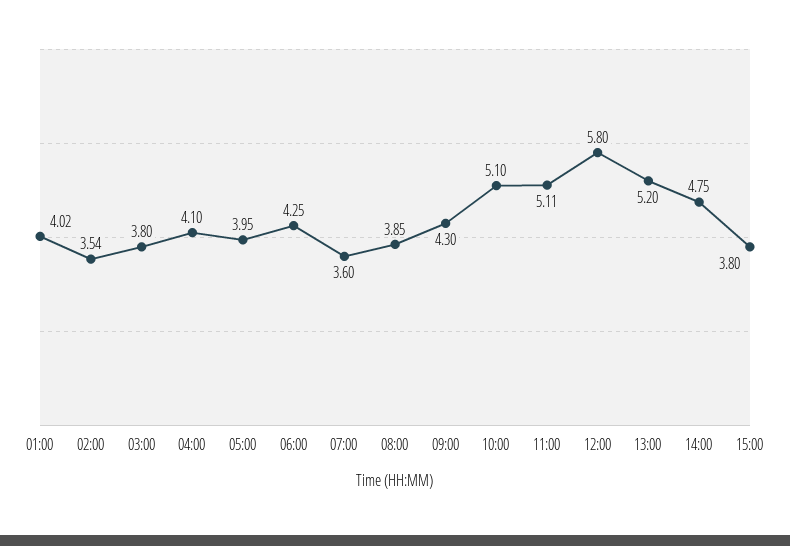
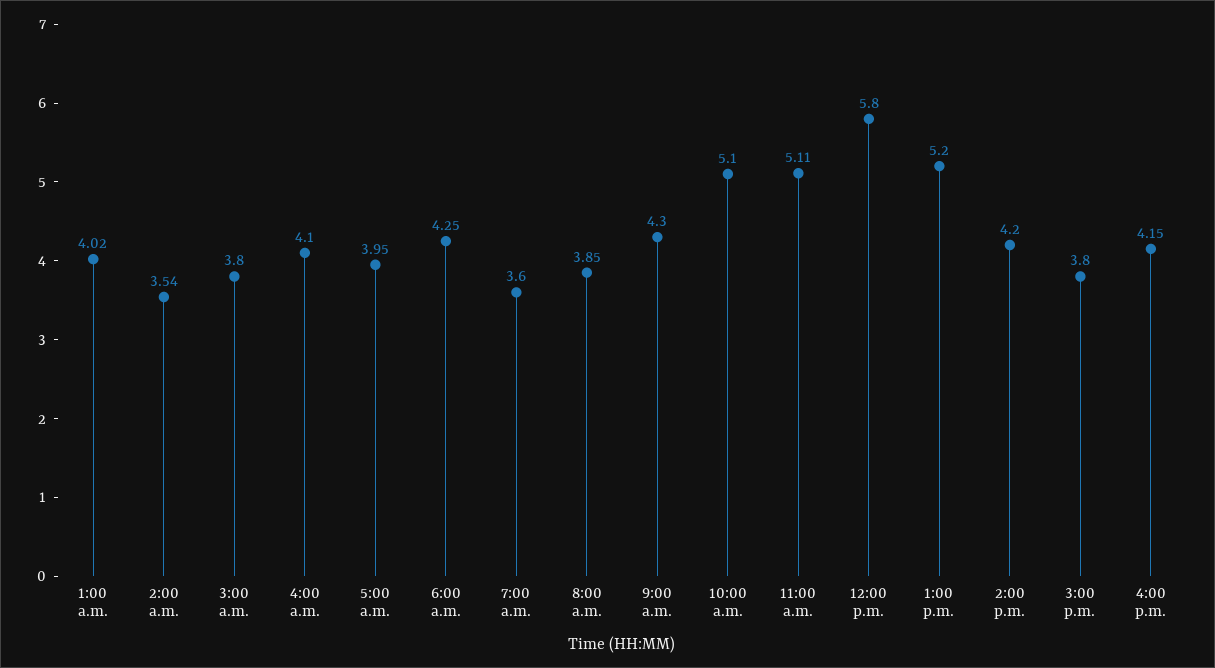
14:00: 4.75 -> 4.2
4:00 p.m.: none -> 4.15

